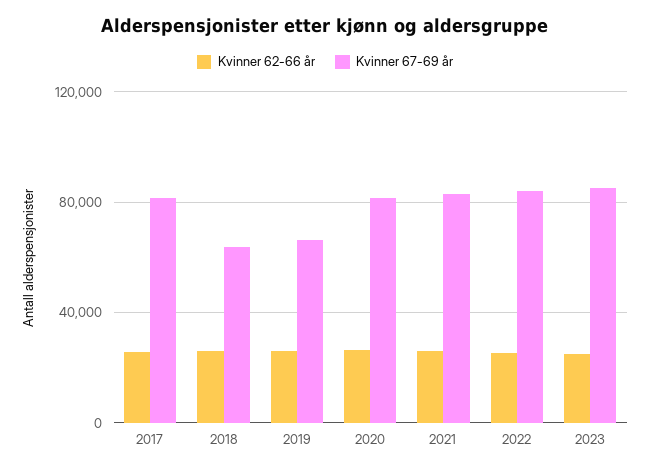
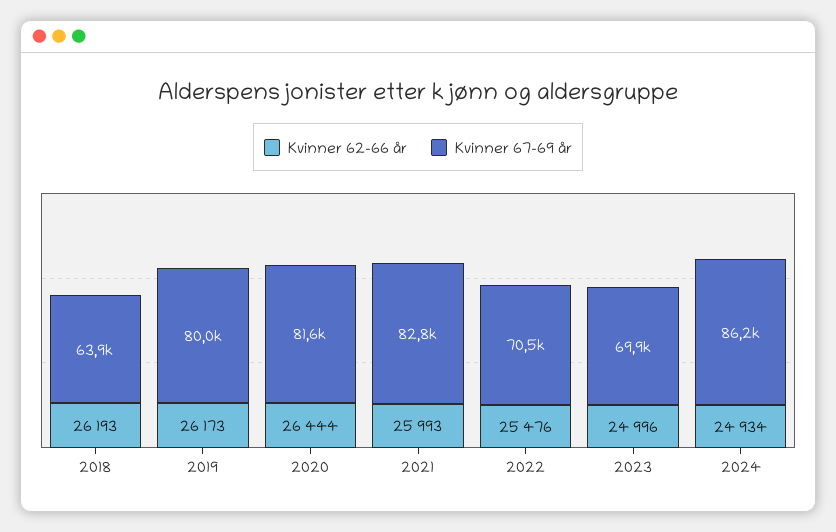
Kvinner 62-66 år, 2017: 25000 -> none
Kvinner 67-69 år, 2017: 80000 -> none
Kvinner 67-69 år, 2019: 65000 -> 80000
Kvinner 67-69 år, 2022: 85000 -> 70500
Kvinner 67-69 år, 2023: 85000 -> 69900
Kvinner 62-66 år, 2024: none -> 24934
Kvinner 67-69 år, 2024: none -> 86200

